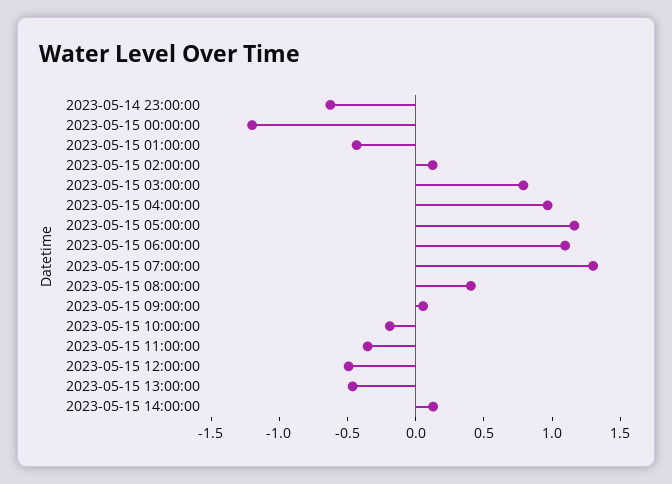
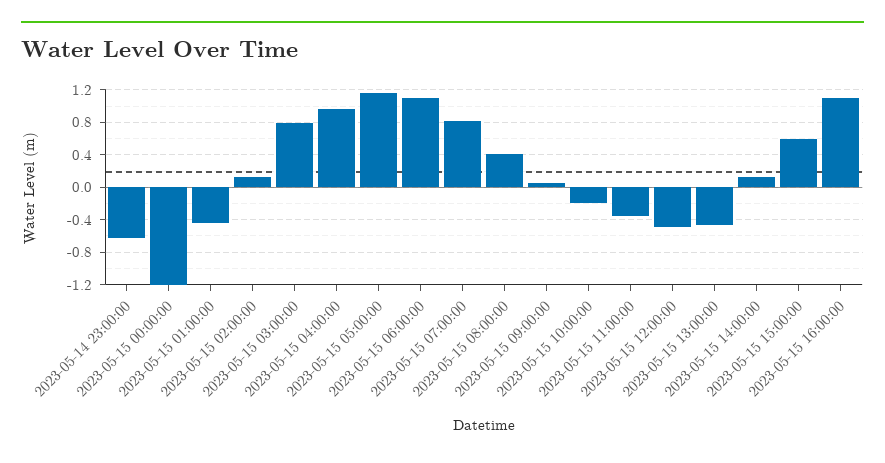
2023-05-15 07:00:00: 1.3 -> 0.8
2023-05-15 15:00:00: none -> 0.6
2023-05-15 16:00:00: none -> 1.1

